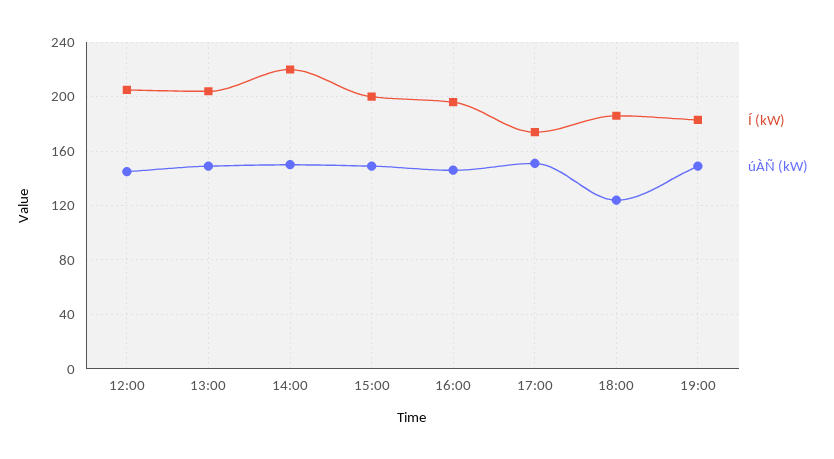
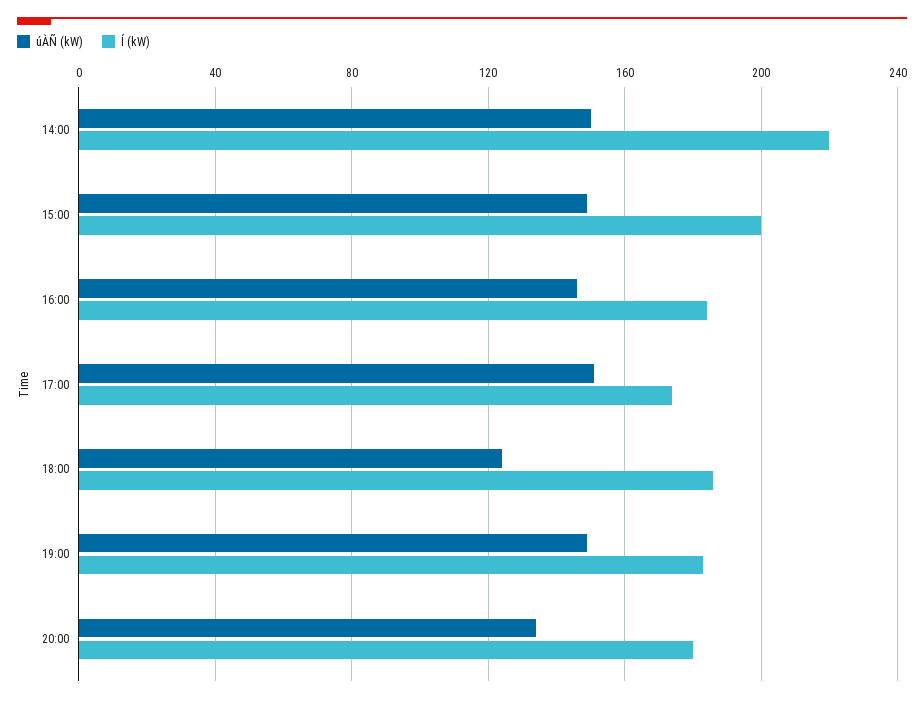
Í (kW), 12:00: 205 -> none
úÀÑ (kW), 12:00: 145 -> none
Í (kW), 13:00: 205 -> none
úÀÑ (kW), 13:00: 150 -> none
Í (kW), 16:00: 195 -> 185
úÀÑ (kW), 20:00: none -> 135
Í (kW), 20:00: none -> 180

